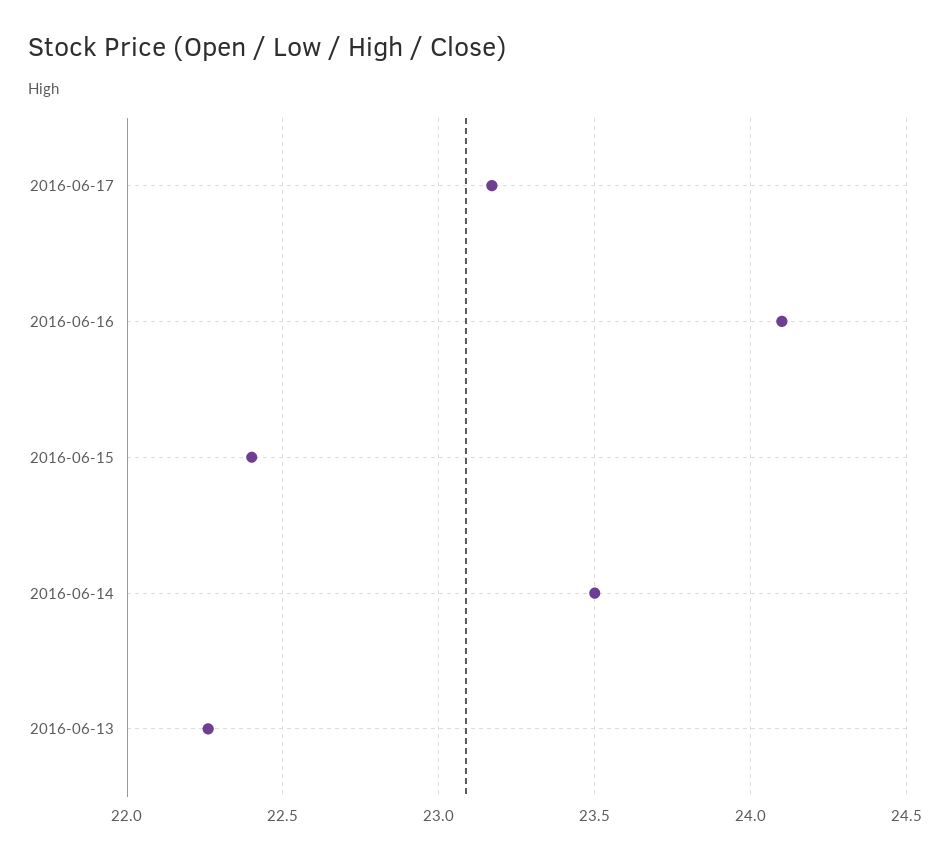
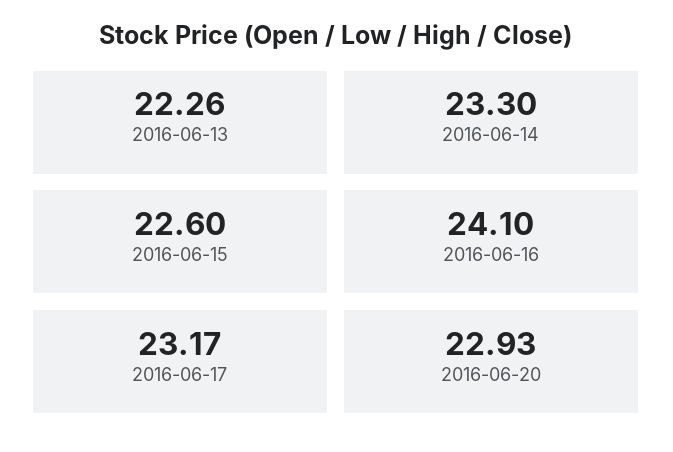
2016-06-15: 22.4 -> 22.6
2016-06-14: 23.5 -> 23.3
2016-06-20: none -> 22.93

